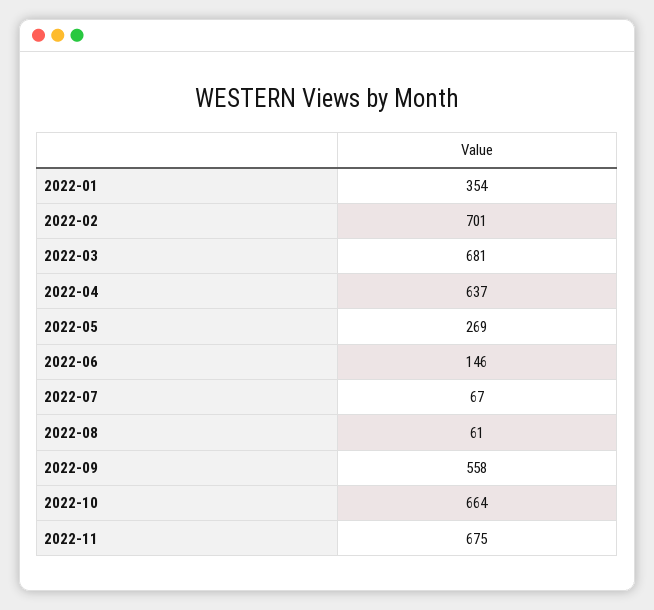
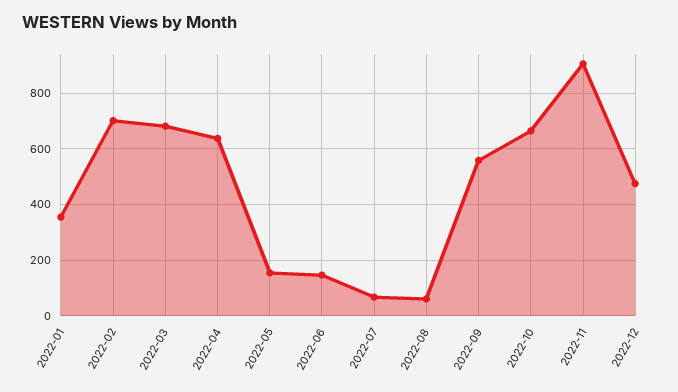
2022-05: 269 -> 150
2022-11: 675 -> 900
2022-12: none -> 475

